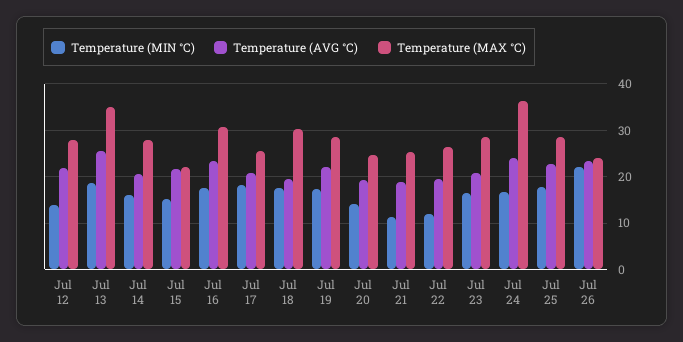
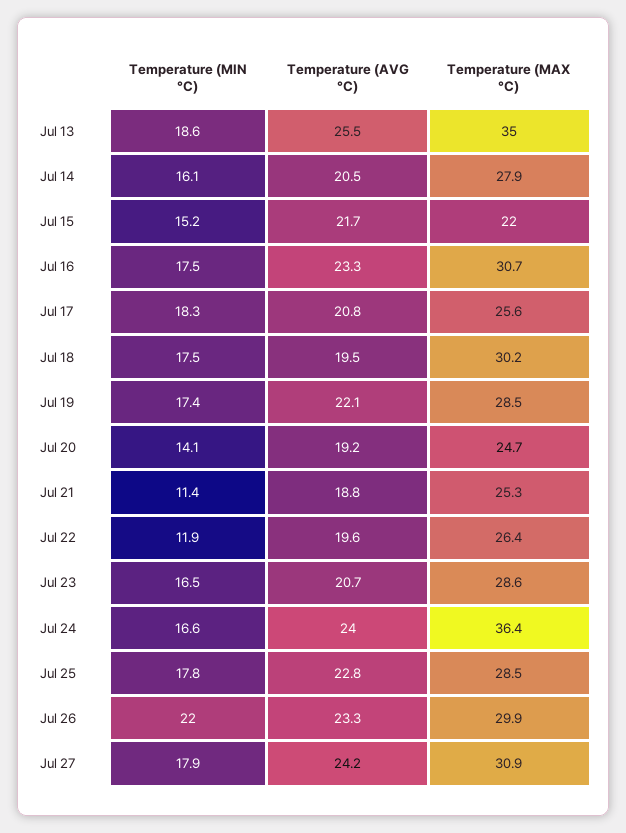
Temperature (MIN °C), Jul 12: 14 -> none
Temperature (AVG °C), Jul 12: 22 -> none
Temperature (MAX °C), Jul 12: 28 -> none
Temperature (MAX °C), Jul 26: 24 -> 29.9
Temperature (MIN °C), Jul 27: none -> 17.9
Temperature (AVG °C), Jul 27: none -> 24.2
Temperature (MAX °C), Jul 27: none -> 30.9

